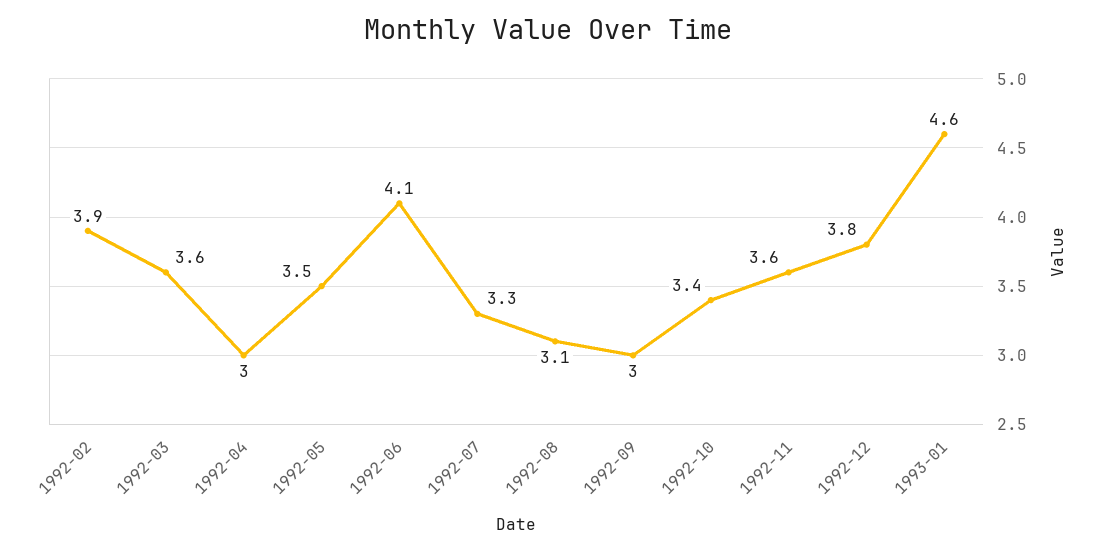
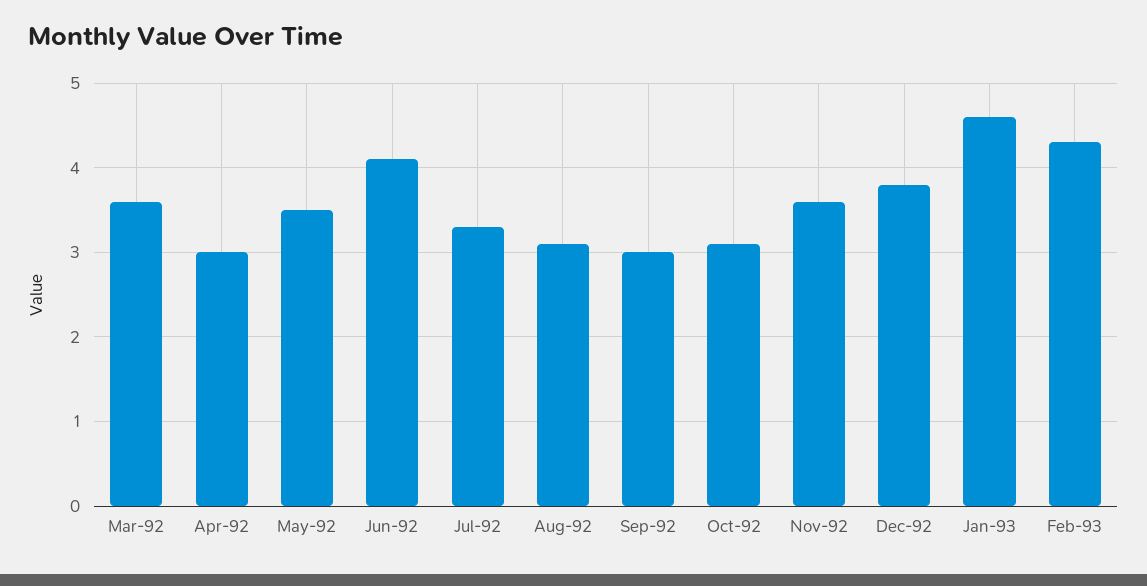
1992-02: 3.9 -> none
1992-10: 3.4 -> 3.1
Feb-93: none -> 4.3

